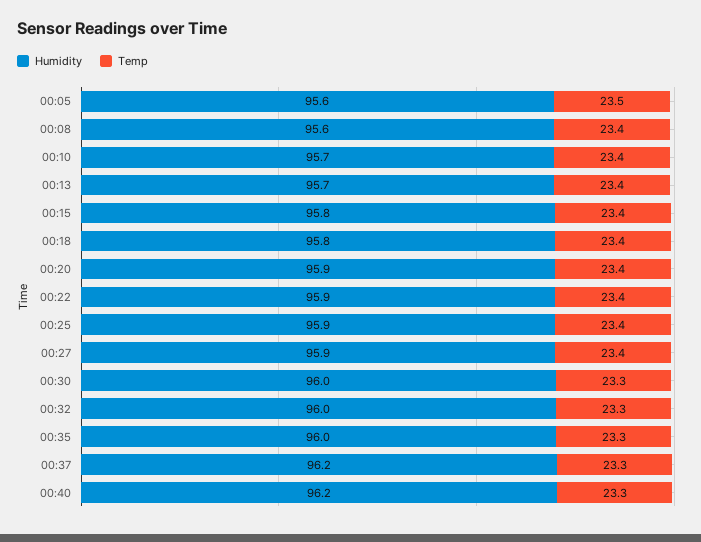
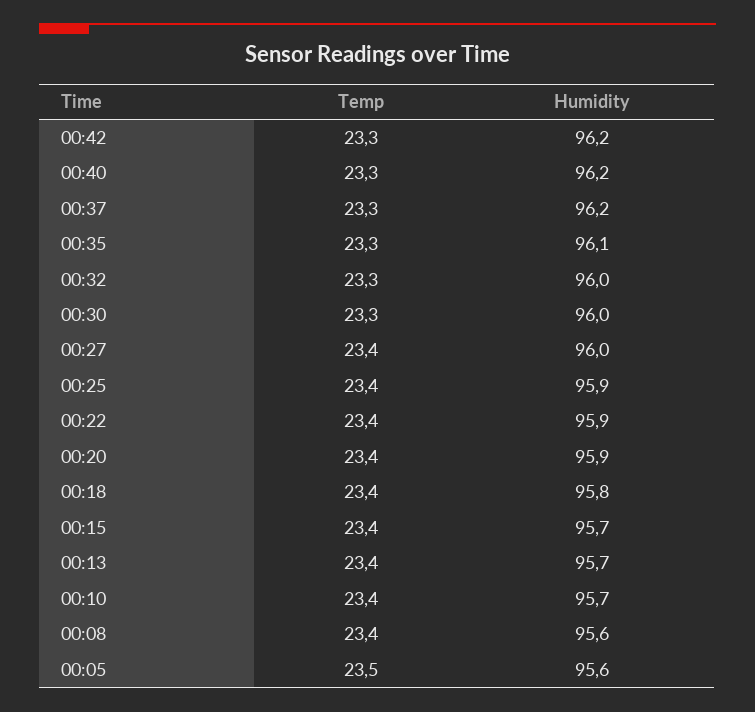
Humidity, 00:15: 95.8 -> 95.7
Humidity, 00:27: 95.9 -> 96
Humidity, 00:35: 96 -> 96.1
Temp, 00:42: none -> 23.3
Humidity, 00:42: none -> 96.2

